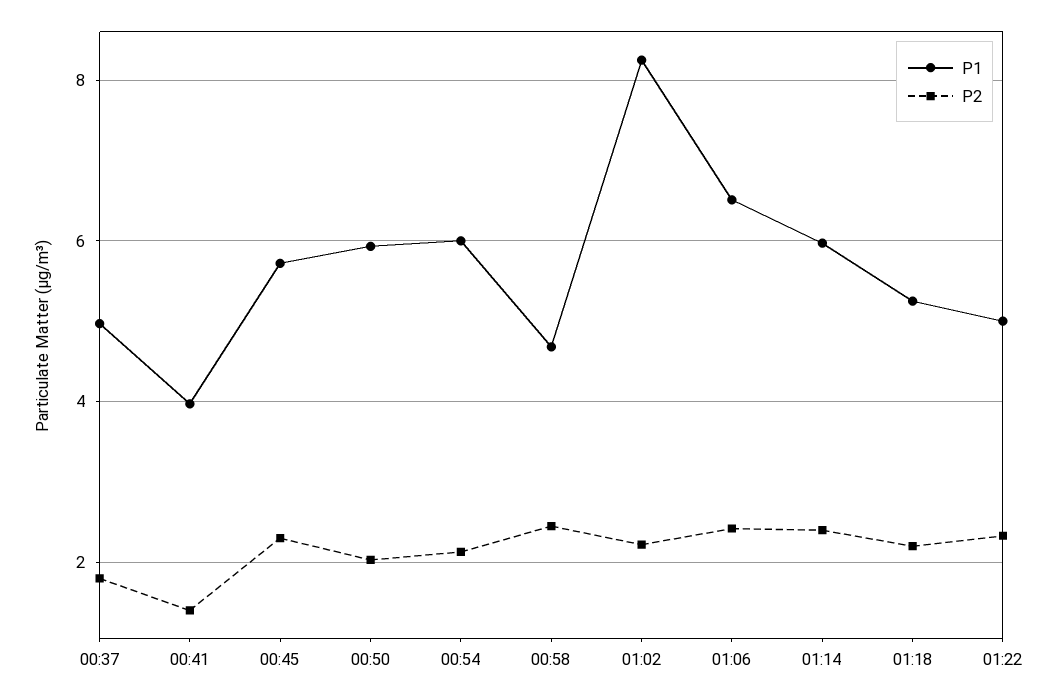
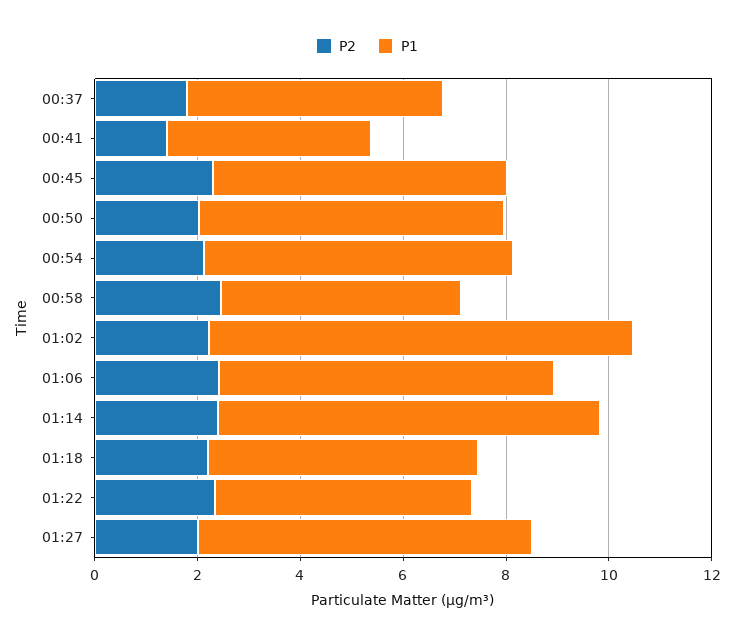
P1, 01:14: 6 -> 7.5
P2, 01:27: none -> 2
P1, 01:27: none -> 6.5

